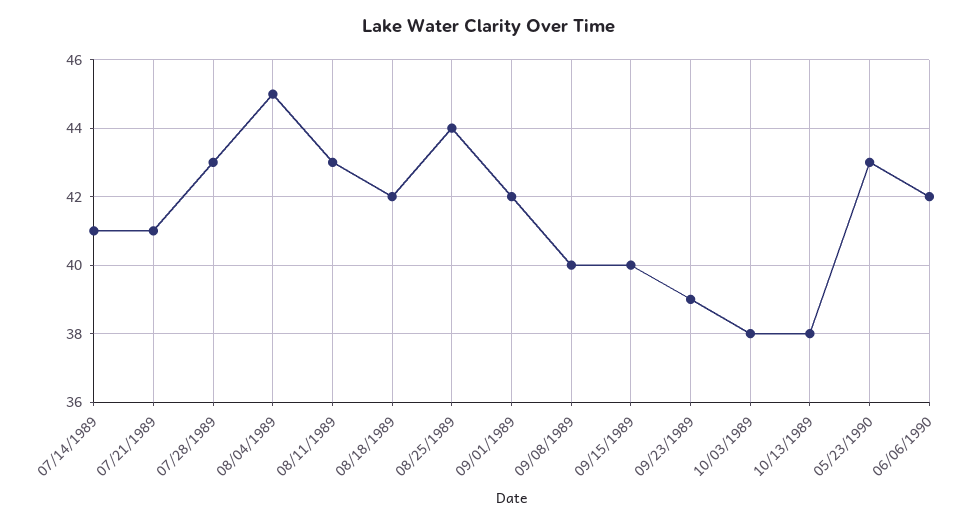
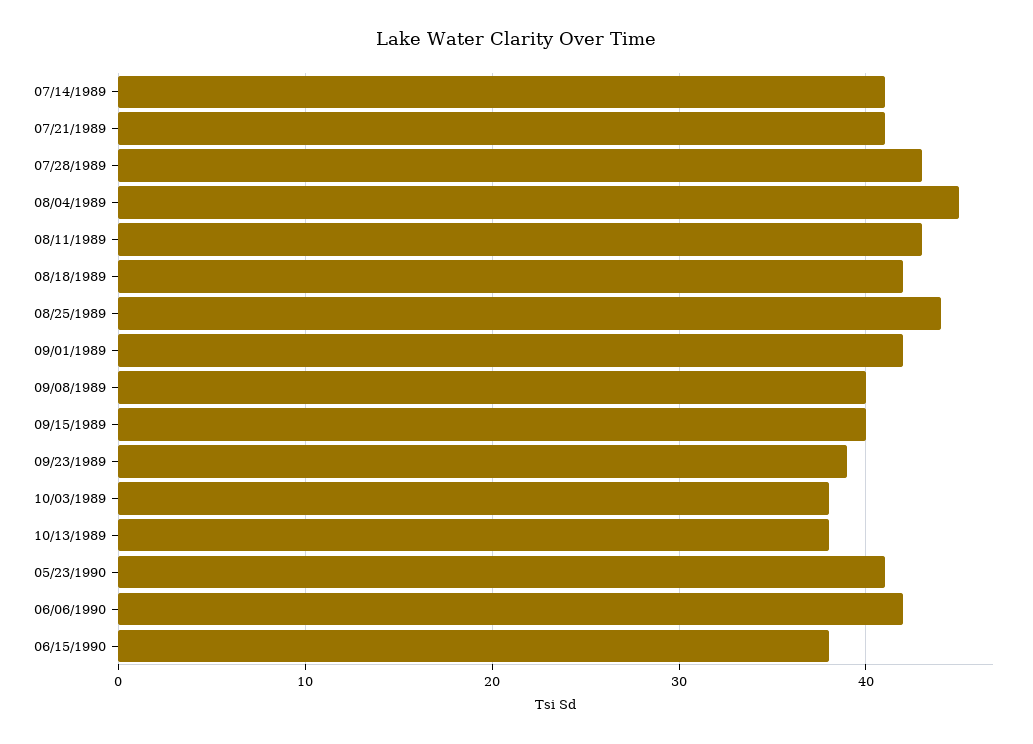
05/23/1990: 43 -> 41
06/15/1990: none -> 38

